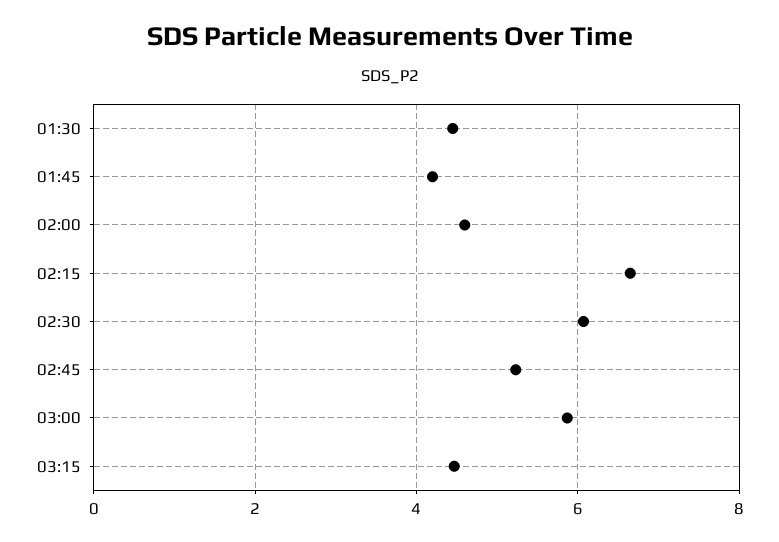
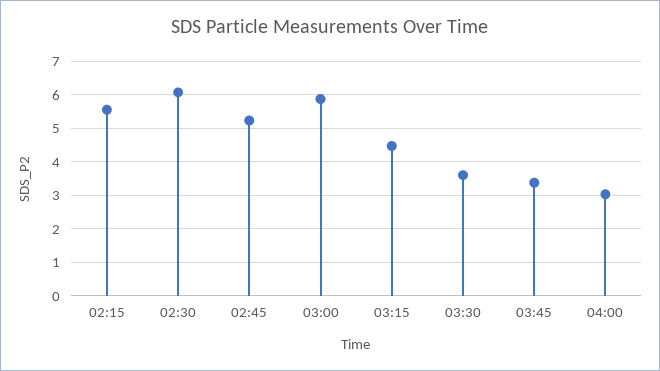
01:30: 4.4 -> none
01:45: 4.2 -> none
02:00: 4.6 -> none
02:15: 6.6 -> 5.6
03:30: none -> 3.6
03:45: none -> 3.4
04:00: none -> 3

